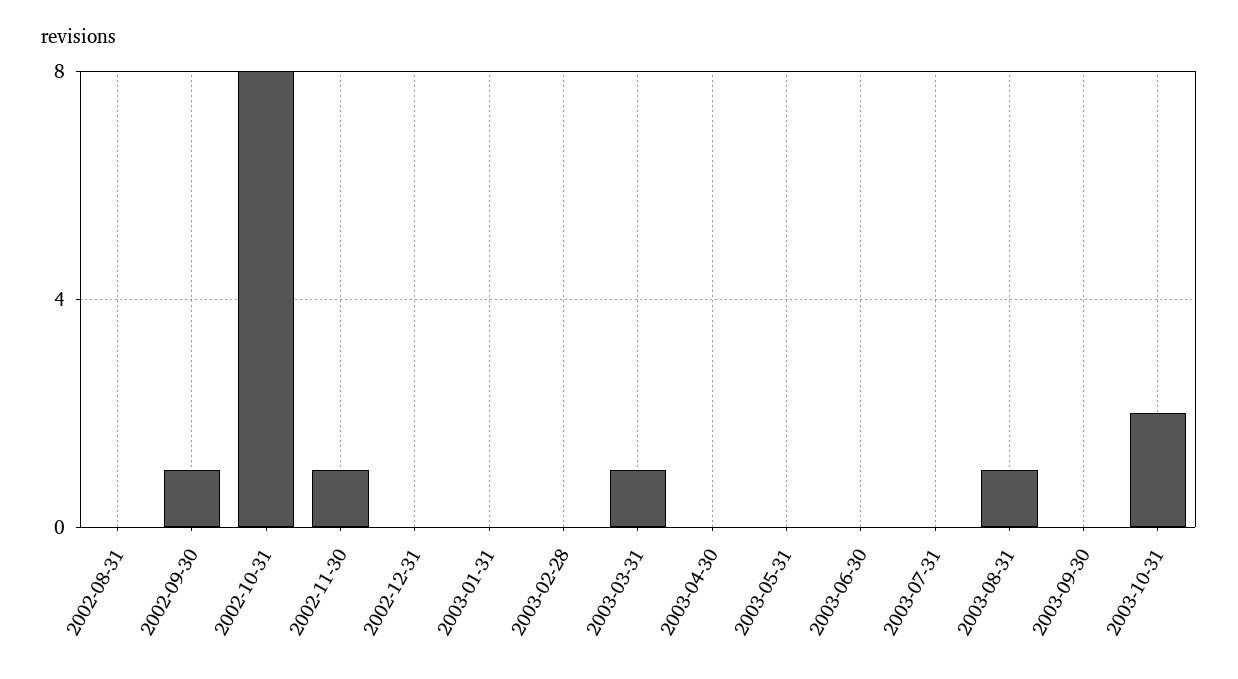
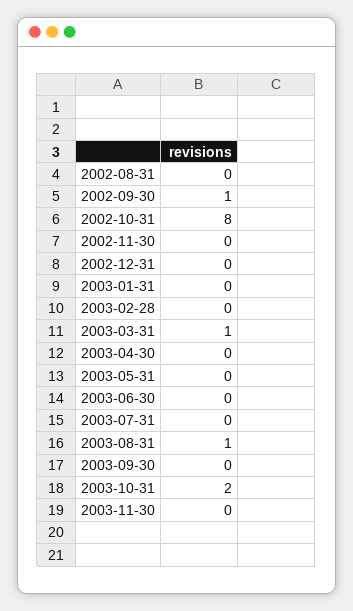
2002-11-30: 1 -> 0
2003-11-30: none -> 0

